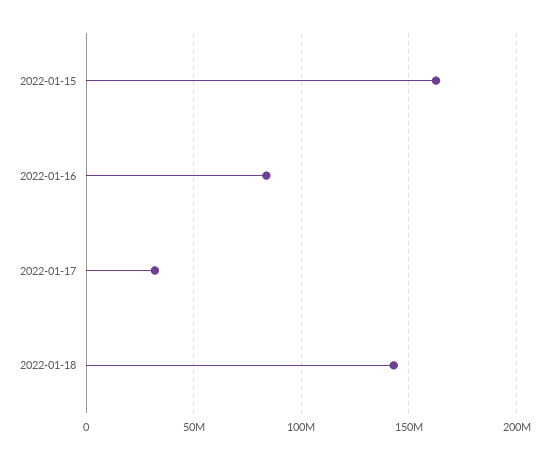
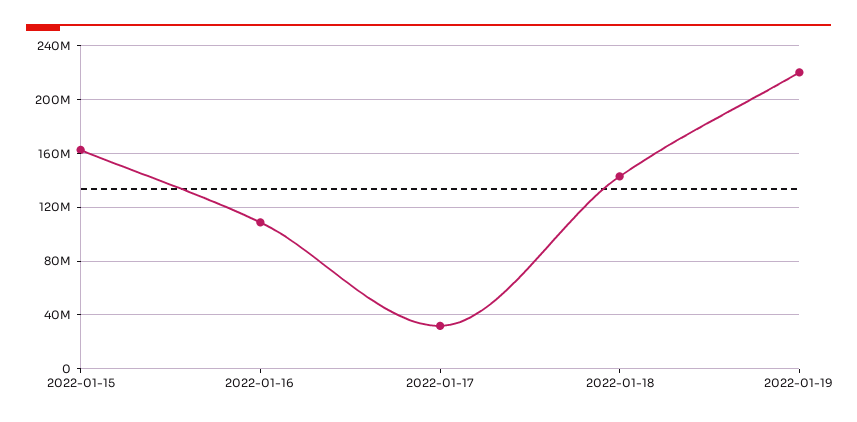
2022-01-16: 85000000 -> 110000000
2022-01-19: none -> 220000000

